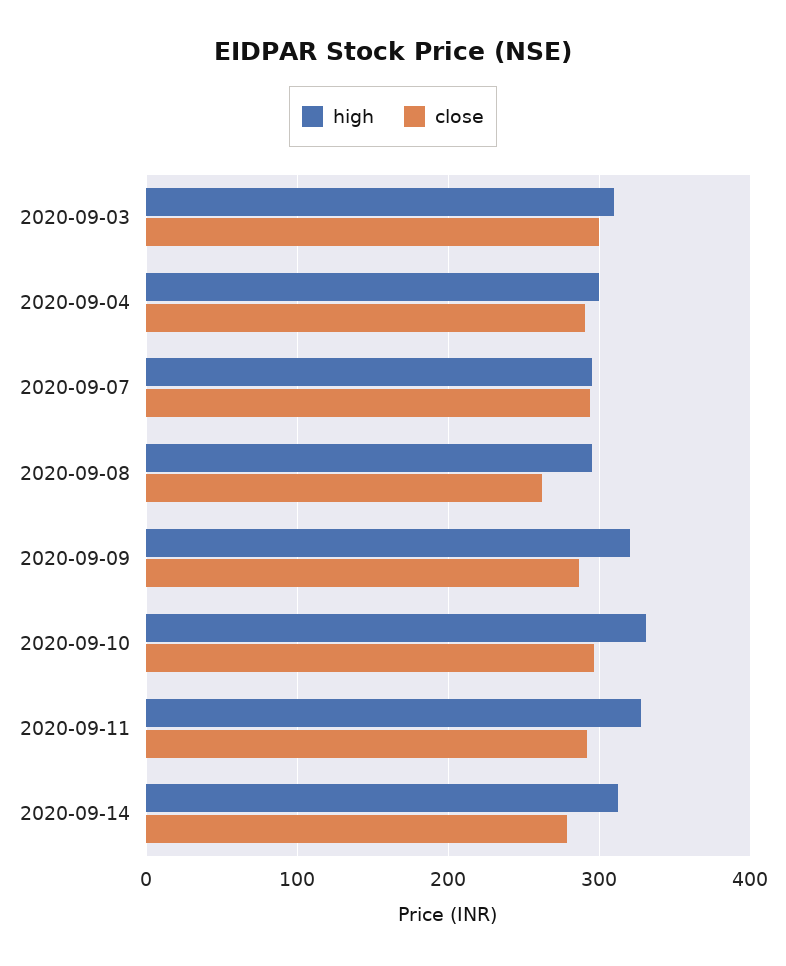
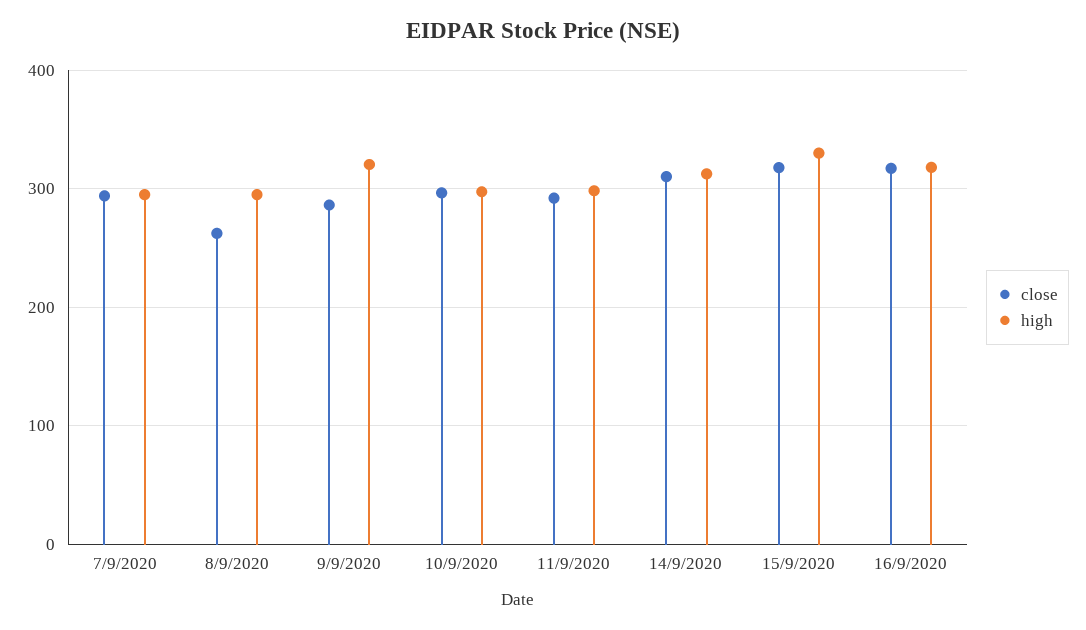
high, 2020-09-03: 310 -> none
close, 2020-09-03: 300 -> none
high, 2020-09-04: 300 -> none
close, 2020-09-04: 290 -> none
high, 2020-09-10: 330 -> 300
high, 2020-09-11: 330 -> 300
close, 2020-09-14: 280 -> 310
close, 15/9/2020: none -> 320
high, 15/9/2020: none -> 330
close, 16/9/2020: none -> 320
high, 16/9/2020: none -> 320

